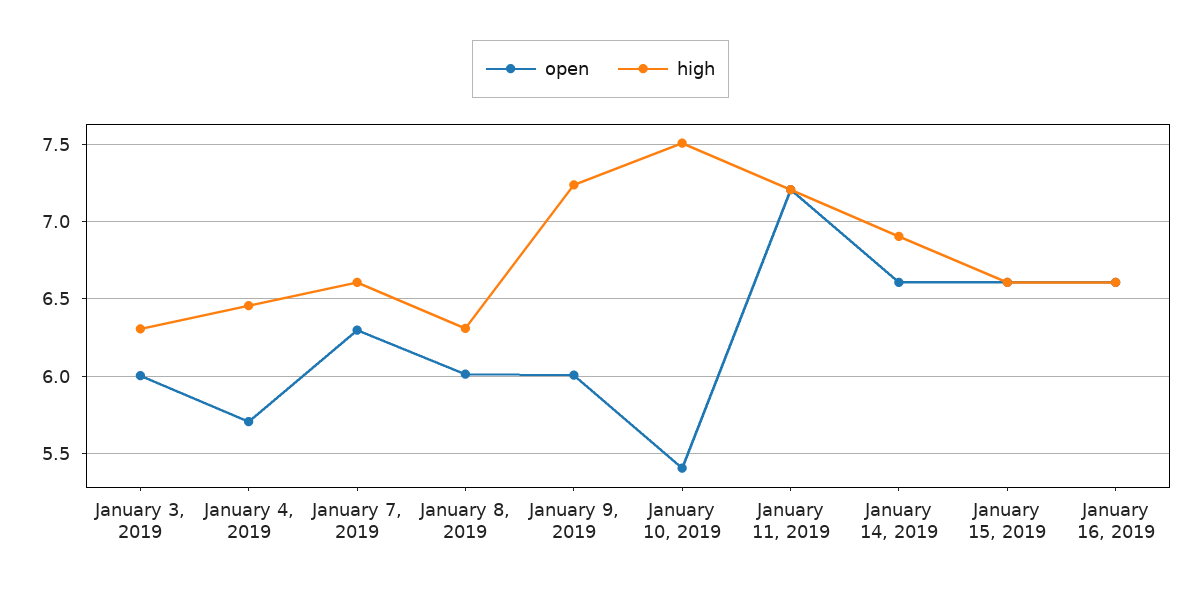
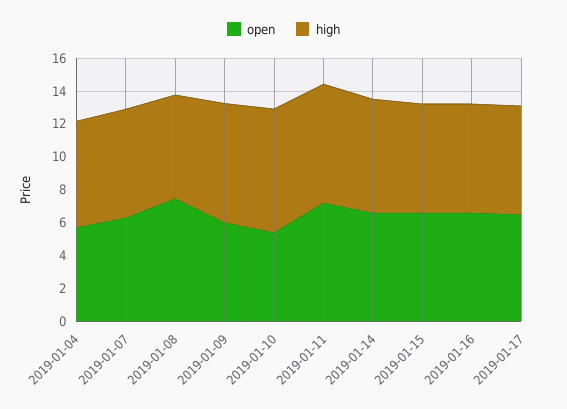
open, January 3, 2019: 6 -> none
high, January 3, 2019: 6.3 -> none
open, January 8, 2019: 6 -> 7.5
open, 2019-01-17: none -> 6.5
high, 2019-01-17: none -> 6.5

